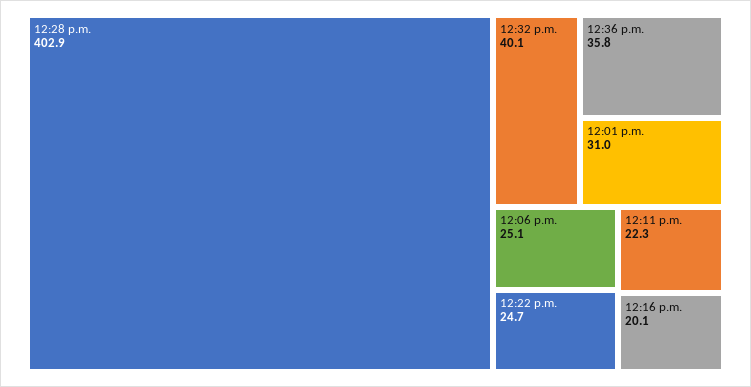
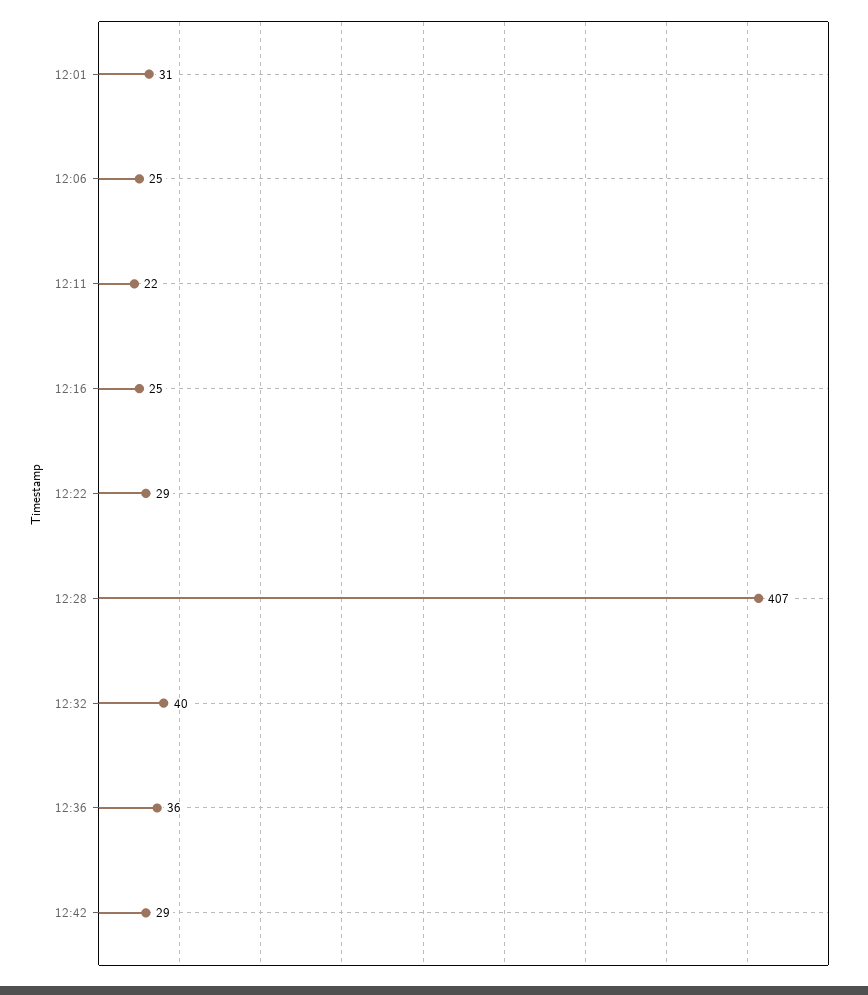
12:28 p.m.: 402.9 -> 407
12:22 p.m.: 24.7 -> 29
12:16 p.m.: 20.1 -> 25
12:42: none -> 29

